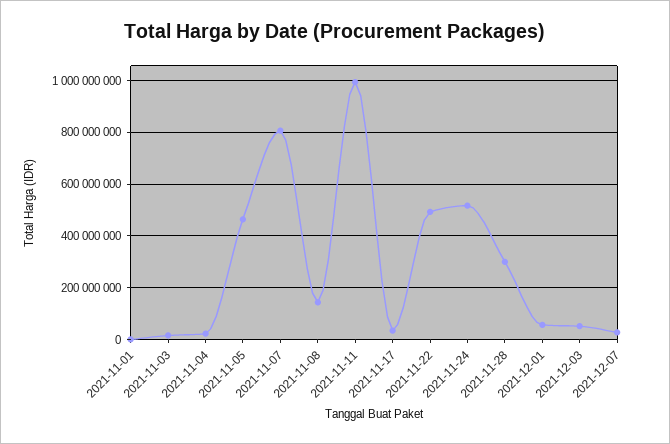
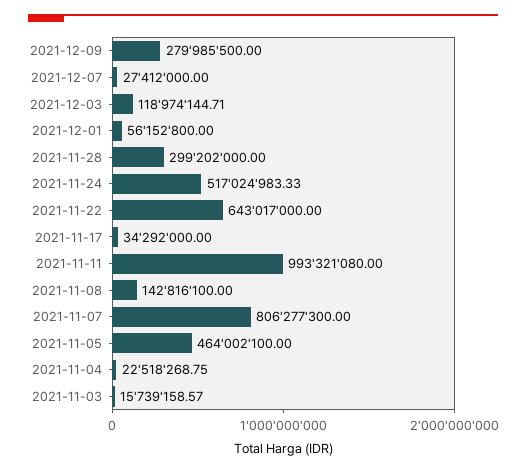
2021-11-01: 0 -> none
2021-11-22: 500000000 -> 643017000
2021-12-03: 50000000 -> 118974144.71
2021-12-09: none -> 279985500

